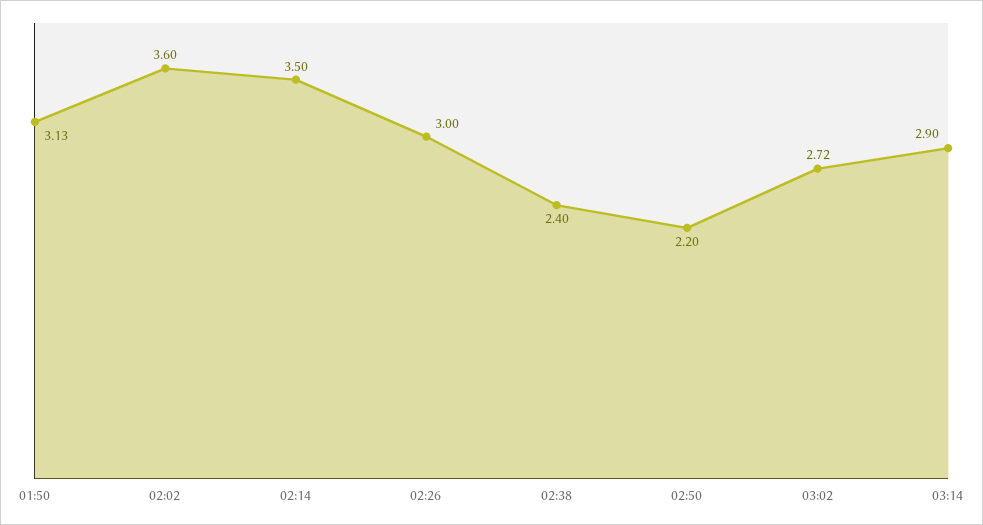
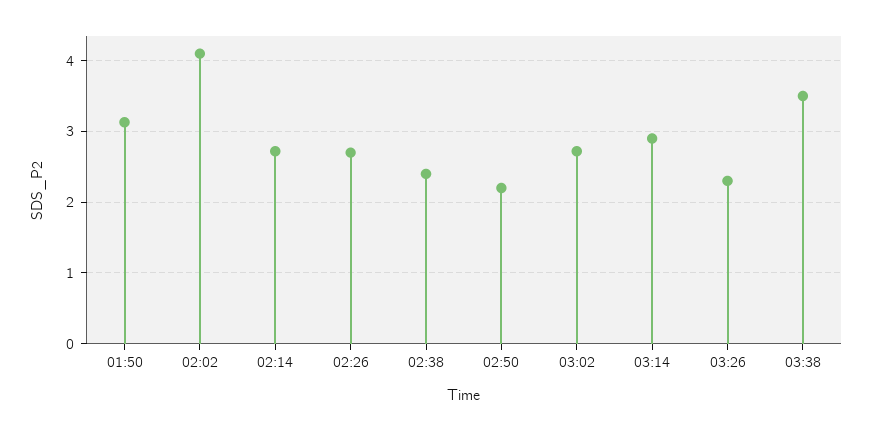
02:02: 3.6 -> 4.1
02:14: 3.5 -> 2.7
02:26: 3 -> 2.7
03:26: none -> 2.3
03:38: none -> 3.5

